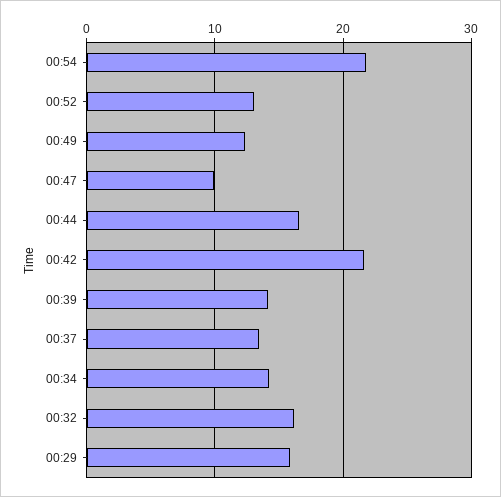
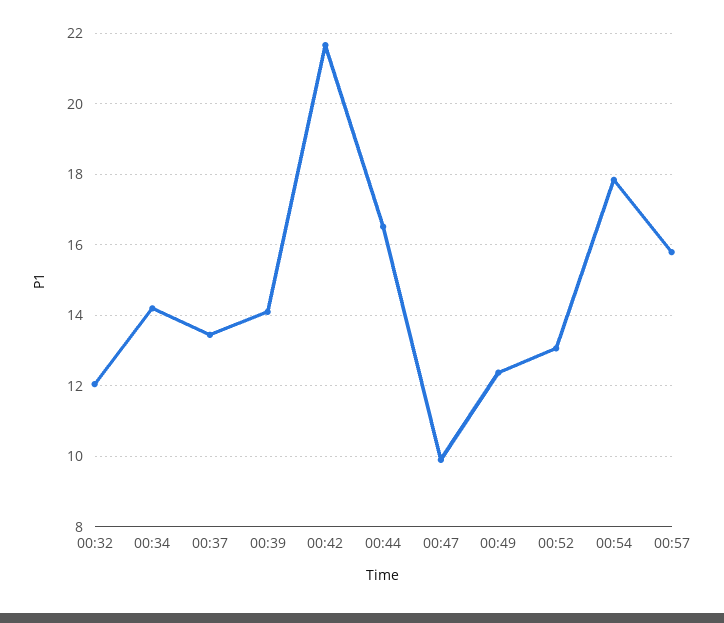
00:54: 22 -> 17.8
00:32: 16 -> 12
00:29: 16 -> none
00:57: none -> 15.8

